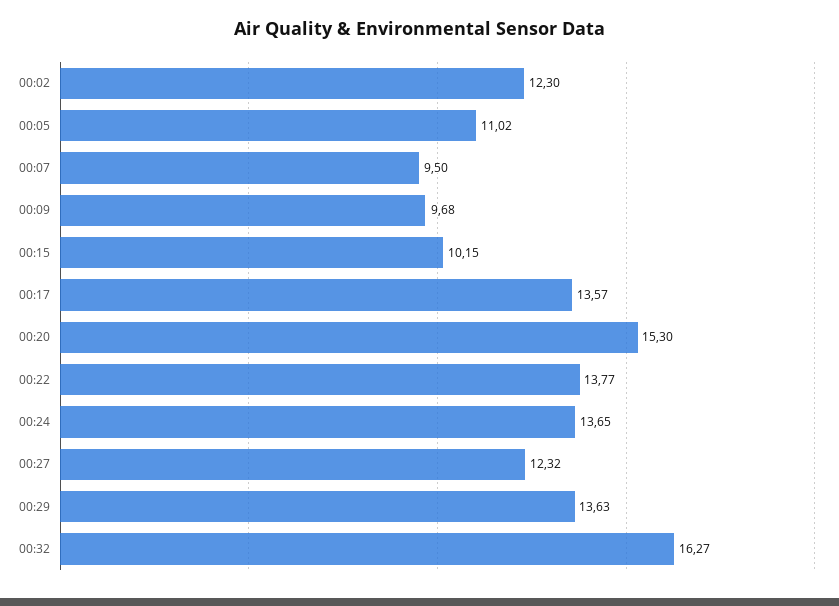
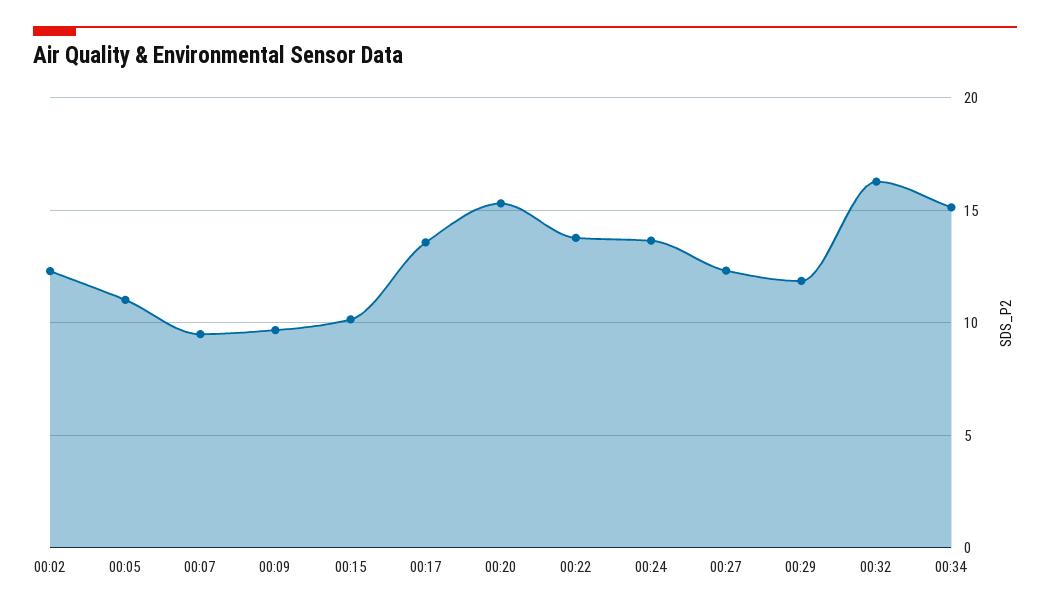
00:29: 13.63 -> 12
00:34: none -> 15

